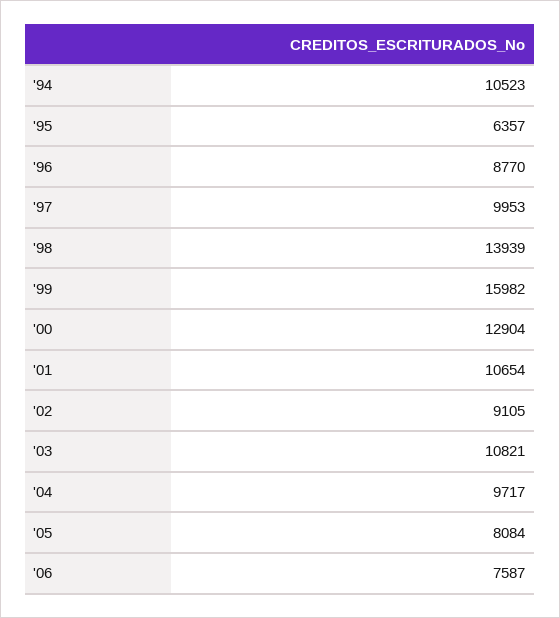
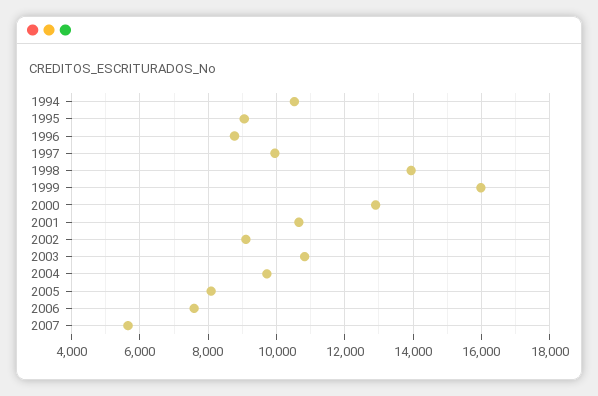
'95: 6357 -> 9000
2007: none -> 5600

